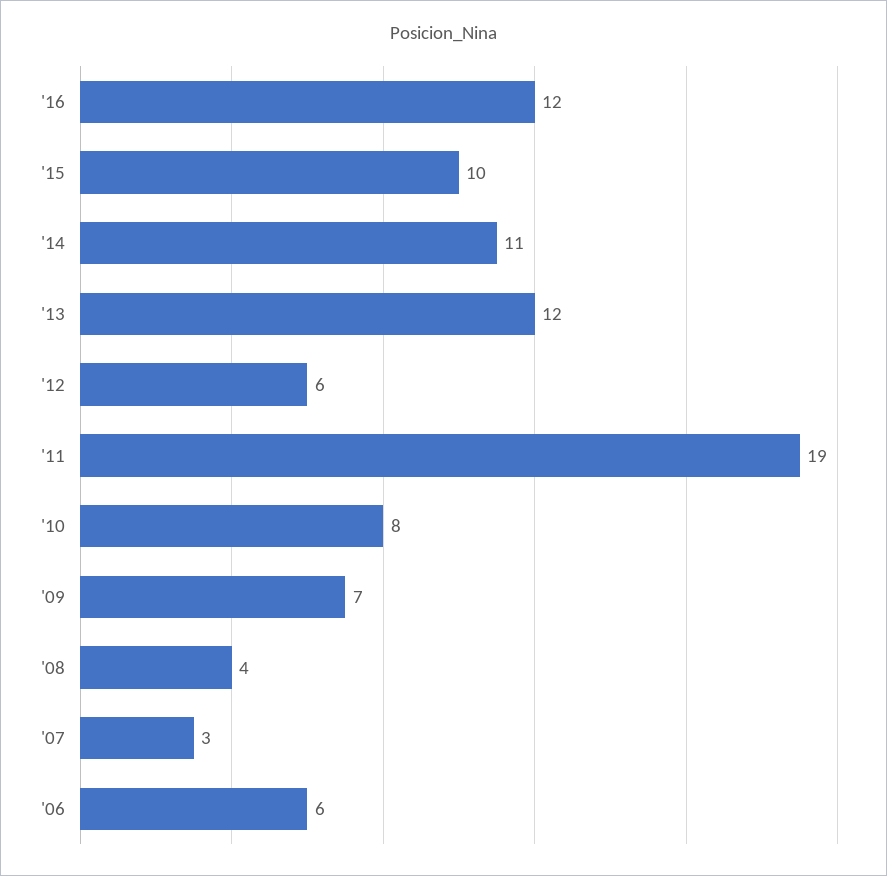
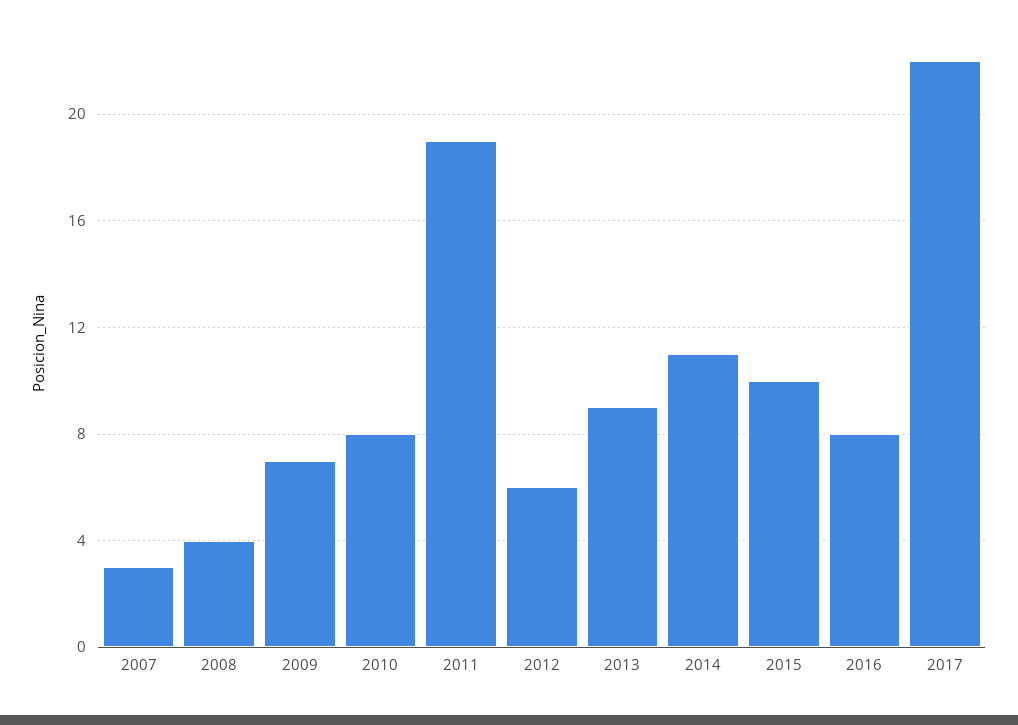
'16: 12 -> 8
'13: 12 -> 9
'06: 6 -> none
2017: none -> 22

